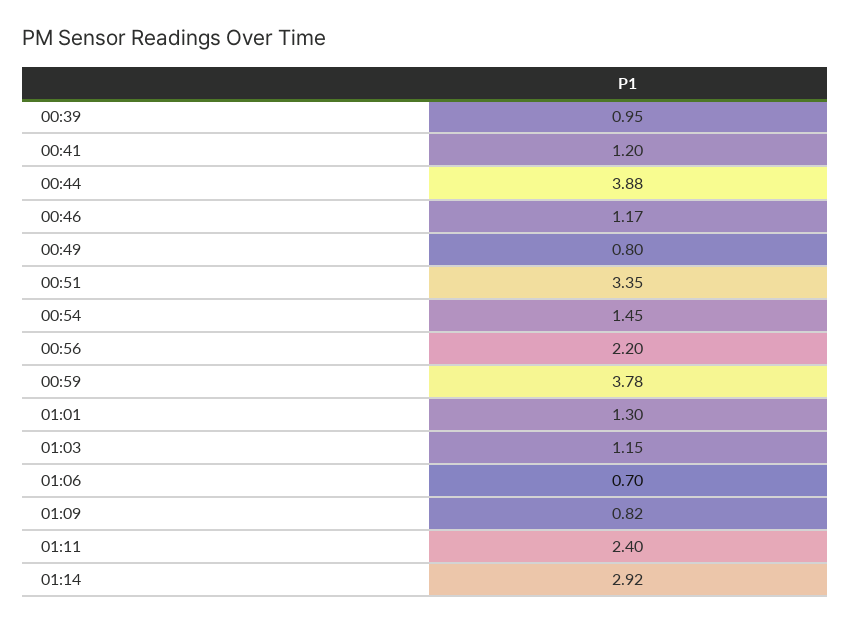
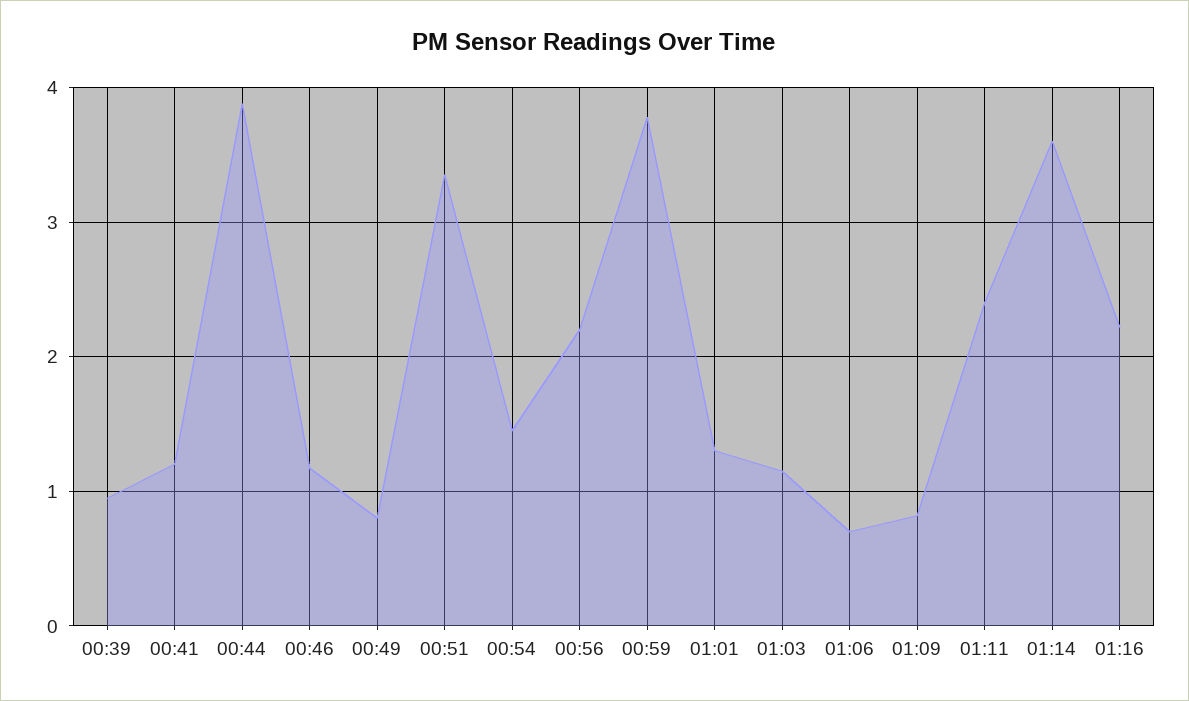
01:14: 2.92 -> 3.6
01:16: none -> 2.2

